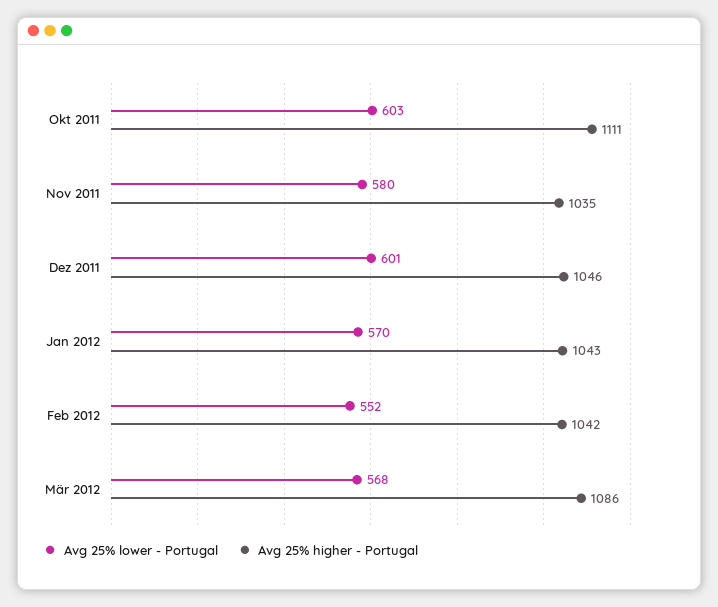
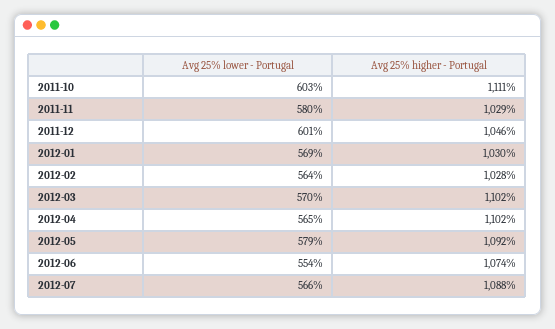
Avg 25% higher - Portugal, Nov 2011: 1035 -> 1029
Avg 25% lower - Portugal, Jan 2012: 570 -> 569
Avg 25% higher - Portugal, Jan 2012: 1043 -> 1030
Avg 25% lower - Portugal, Feb 2012: 552 -> 564
Avg 25% higher - Portugal, Feb 2012: 1042 -> 1028
Avg 25% lower - Portugal, Mär 2012: 568 -> 570
Avg 25% higher - Portugal, Mär 2012: 1086 -> 1102
Avg 25% lower - Portugal, 2012-04: none -> 565
Avg 25% higher - Portugal, 2012-04: none -> 1102
Avg 25% lower - Portugal, 2012-05: none -> 579
Avg 25% higher - Portugal, 2012-05: none -> 1092
Avg 25% lower - Portugal, 2012-06: none -> 554
Avg 25% higher - Portugal, 2012-06: none -> 1074
Avg 25% lower - Portugal, 2012-07: none -> 566
Avg 25% higher - Portugal, 2012-07: none -> 1088

